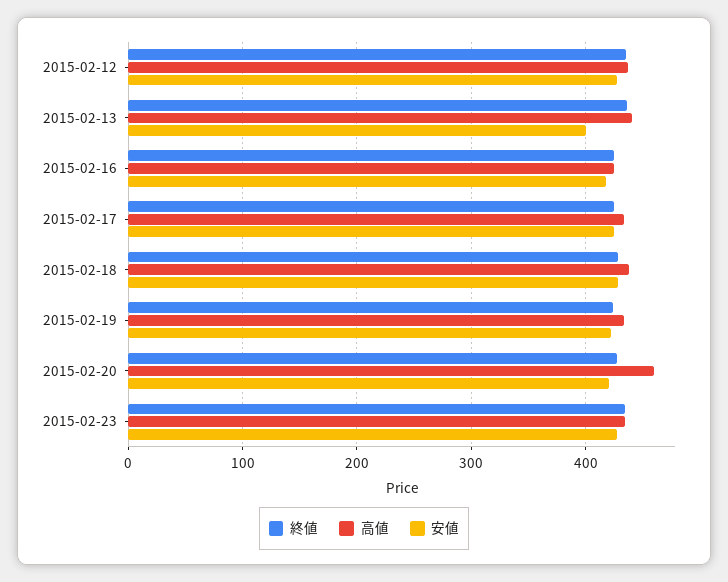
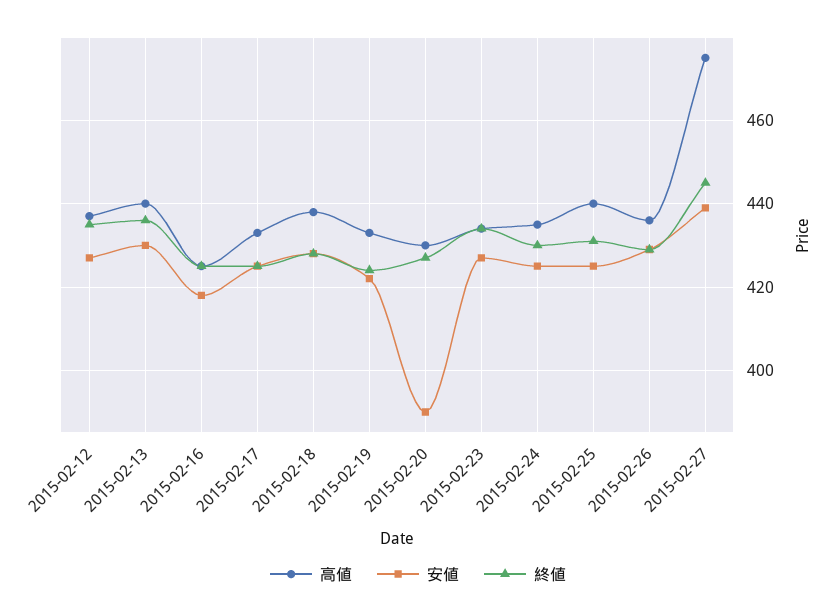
安値, 2015-02-13: 400 -> 430
高値, 2015-02-20: 460 -> 430
安値, 2015-02-20: 420 -> 390
高値, 2015-02-24: none -> 435
安値, 2015-02-24: none -> 425
終値, 2015-02-24: none -> 430
高値, 2015-02-25: none -> 440
安値, 2015-02-25: none -> 425
終値, 2015-02-25: none -> 430
高値, 2015-02-26: none -> 435
安値, 2015-02-26: none -> 430
終値, 2015-02-26: none -> 430
高値, 2015-02-27: none -> 475
安値, 2015-02-27: none -> 440
終値, 2015-02-27: none -> 445

